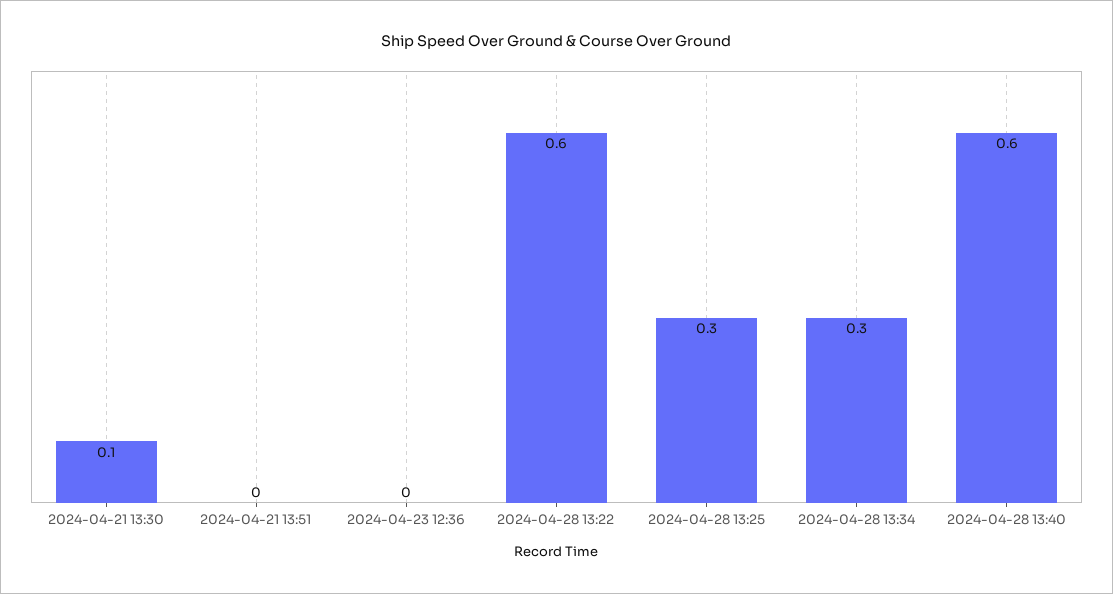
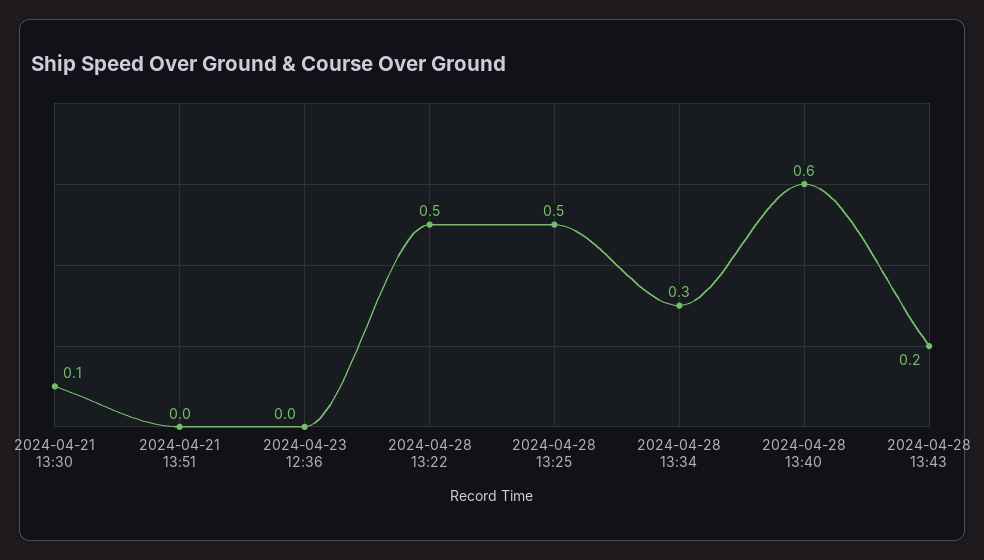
2024-04-28 13:22: 0.6 -> 0.5
2024-04-28 13:25: 0.3 -> 0.5
2024-04-28 13:43: none -> 0.2

